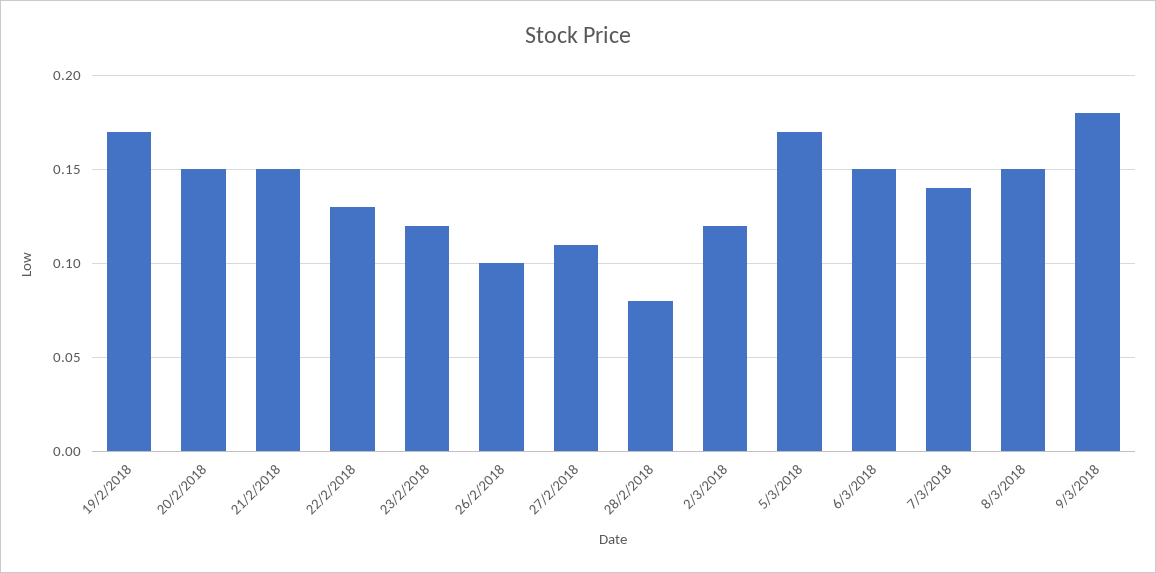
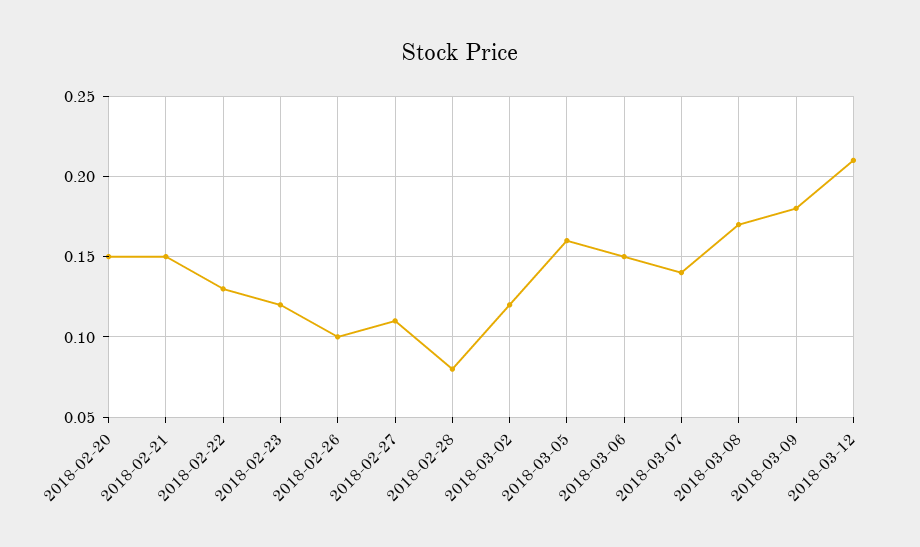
19/2/2018: 0.17 -> none
5/3/2018: 0.17 -> 0.16
8/3/2018: 0.15 -> 0.17
2018-03-12: none -> 0.21

